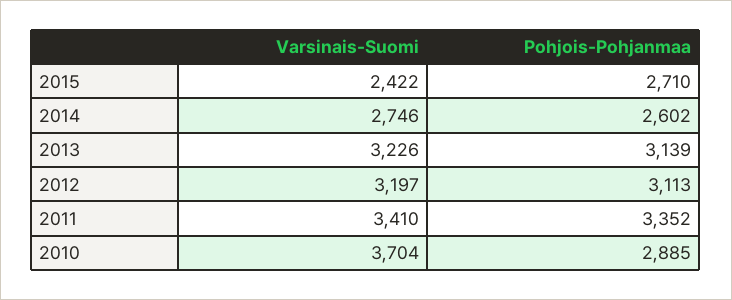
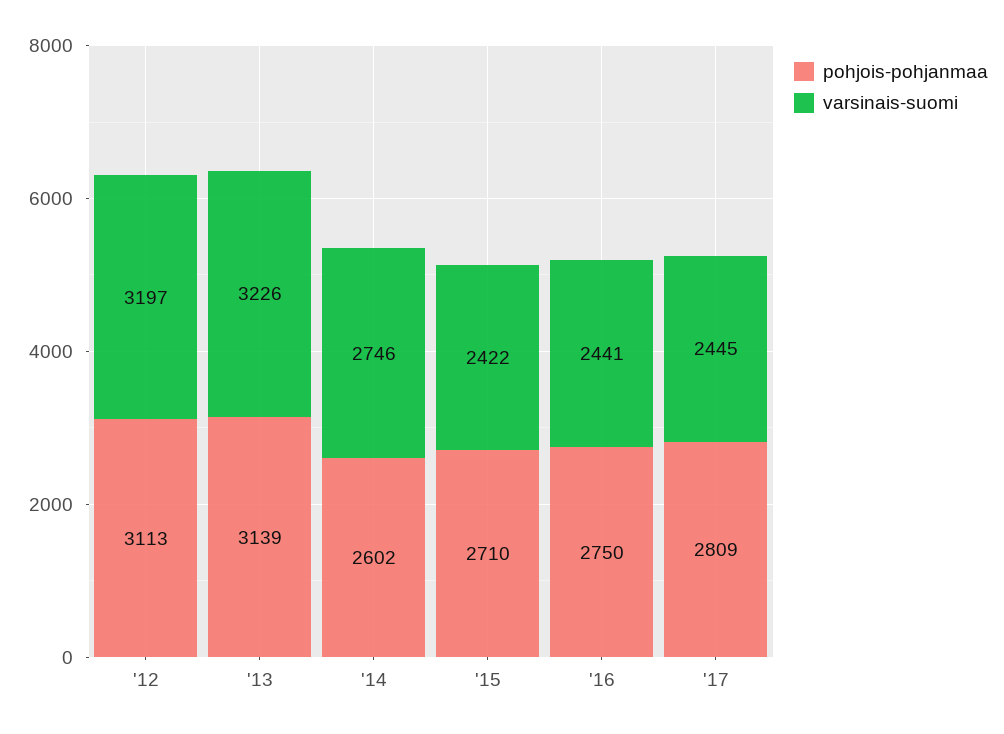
Varsinais-Suomi, 2011: 3410 -> none
Pohjois-Pohjanmaa, 2011: 3352 -> none
Varsinais-Suomi, 2010: 3704 -> none
Pohjois-Pohjanmaa, 2010: 2885 -> none
Pohjois-Pohjanmaa, '16: none -> 2750
Varsinais-Suomi, '16: none -> 2441
Pohjois-Pohjanmaa, '17: none -> 2809
Varsinais-Suomi, '17: none -> 2445

